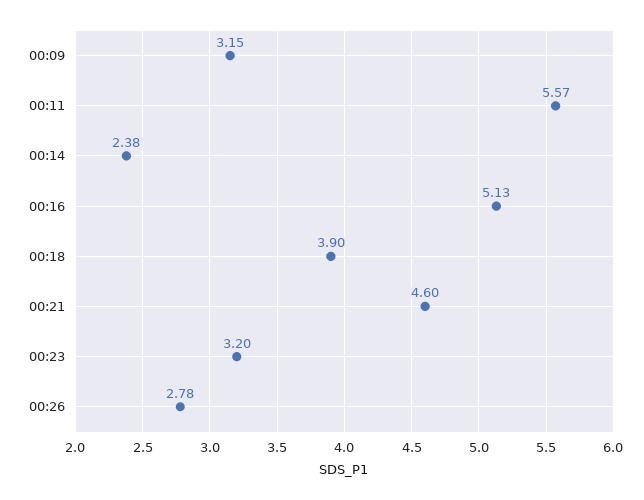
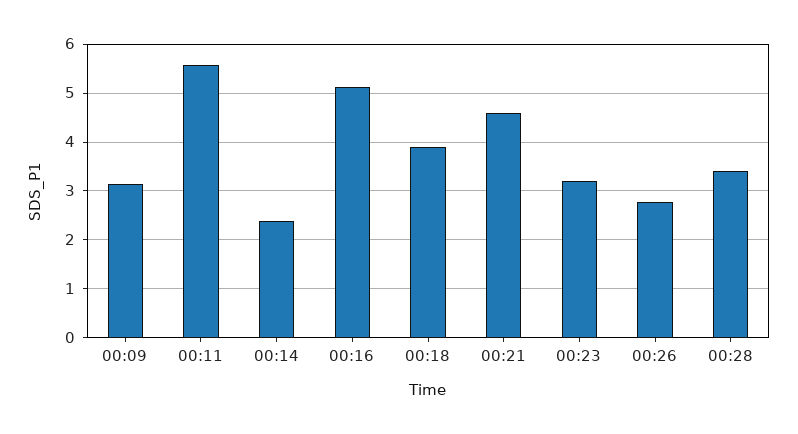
00:28: none -> 3.4

